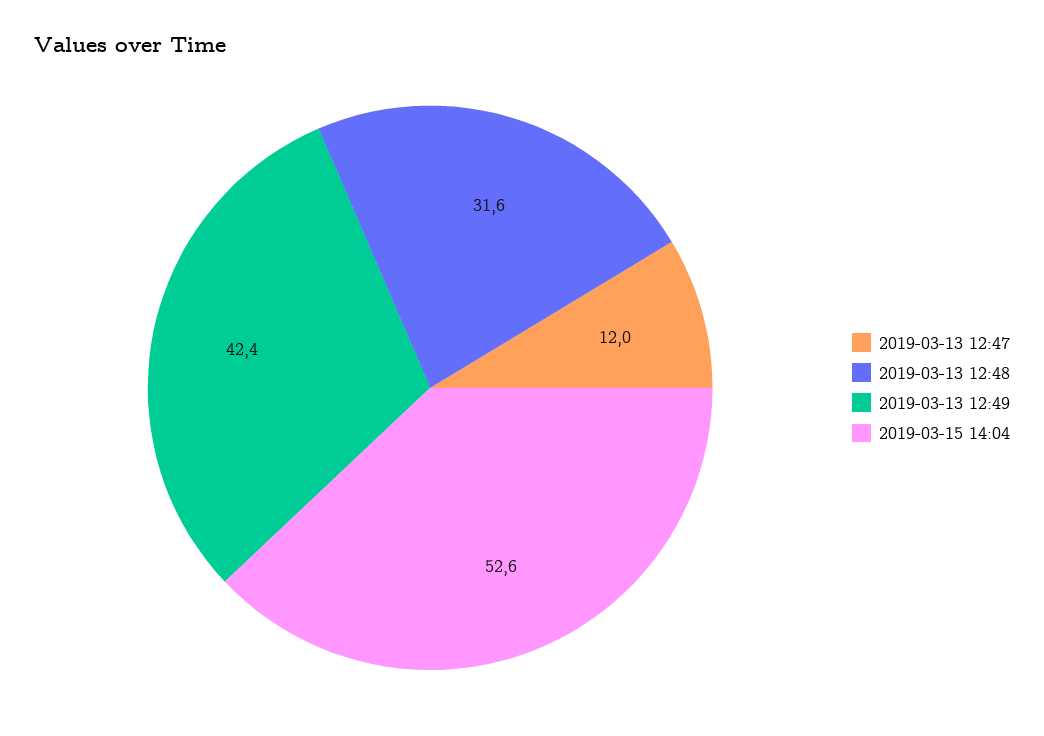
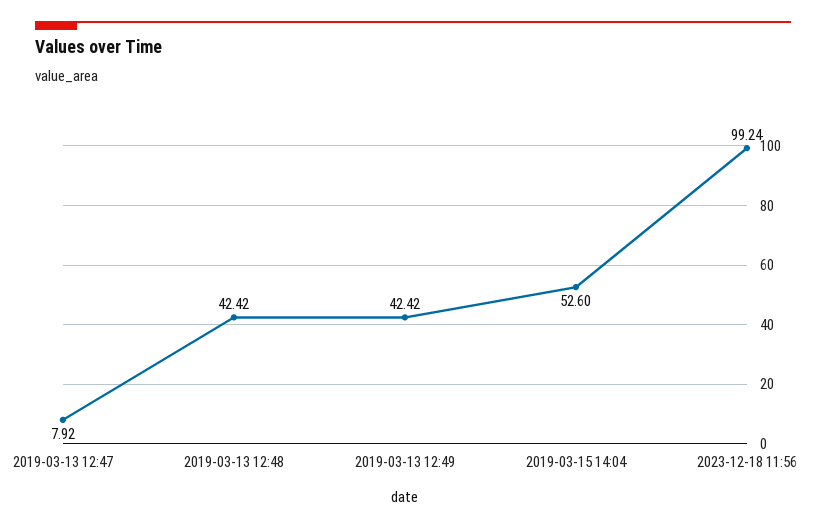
2019-03-13 12:47: 12 -> 7.92
2019-03-13 12:48: 31.6 -> 42.42
2023-12-18 11:56: none -> 99.24

